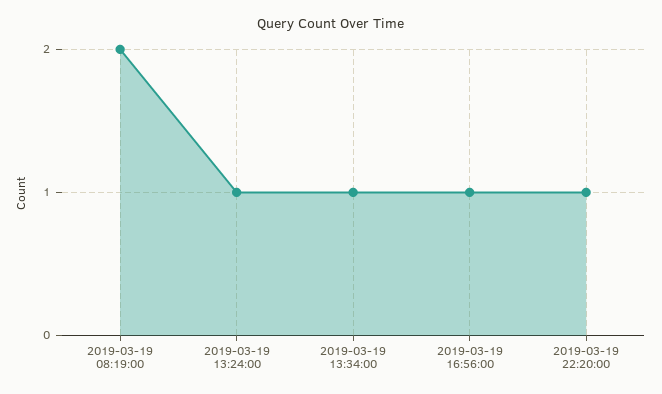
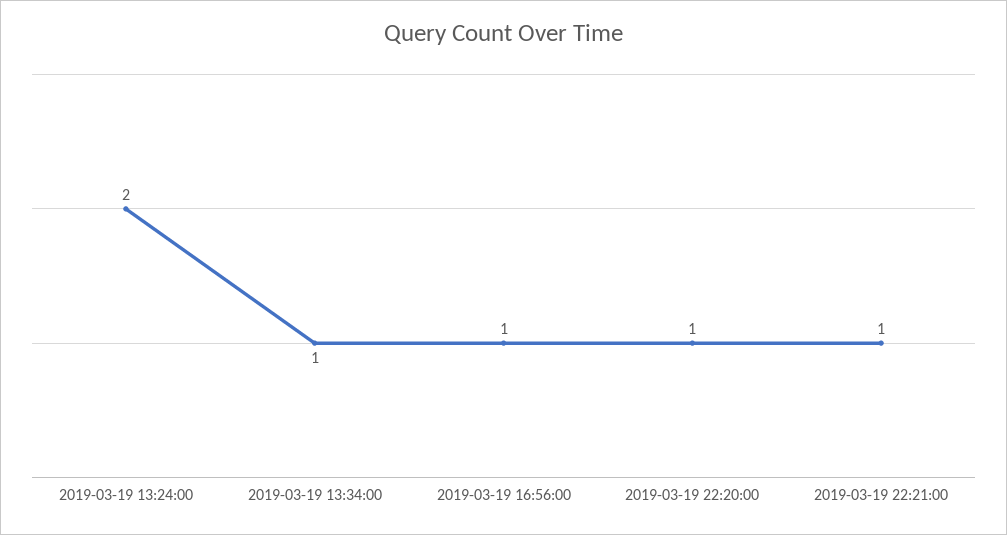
2019-03-19 08:19:00: 2 -> none
2019-03-19 13:24:00: 1 -> 2
2019-03-19 22:21:00: none -> 1

